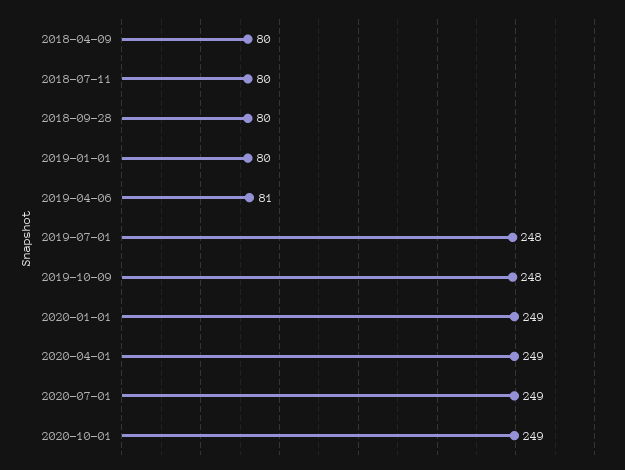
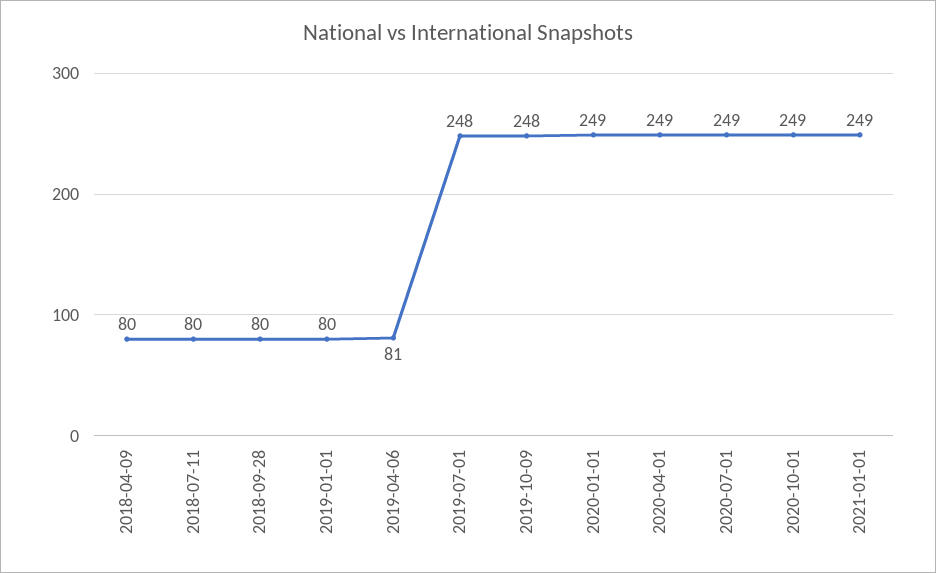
2021-01-01: none -> 249

